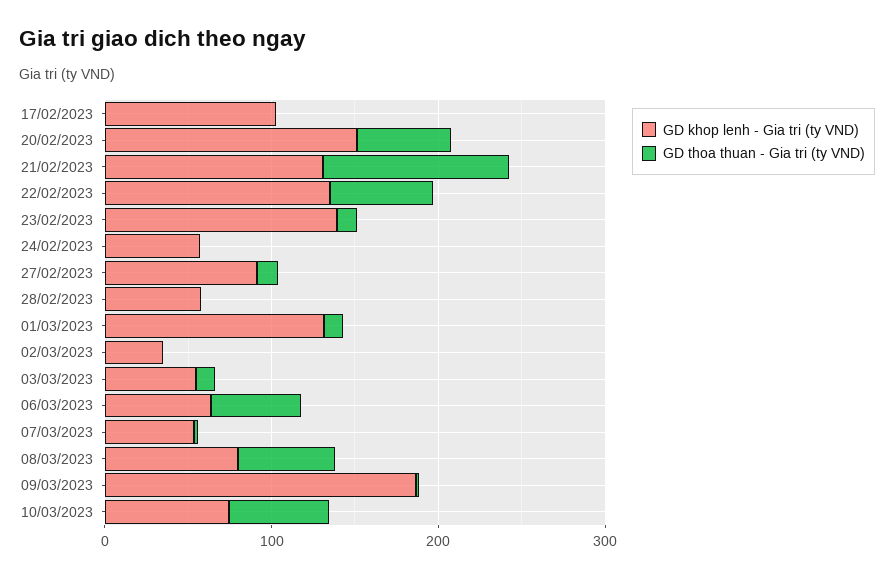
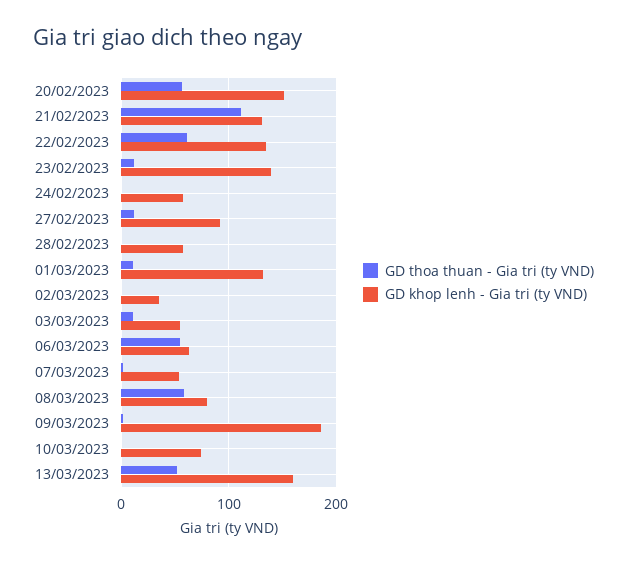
GD khop lenh - Gia tri (ty VND), 17/02/2023: 100 -> none
GD thoa thuan - Gia tri (ty VND), 17/02/2023: 0 -> none
GD thoa thuan - Gia tri (ty VND), 10/03/2023: 60 -> 0
GD thoa thuan - Gia tri (ty VND), 13/03/2023: none -> 50
GD khop lenh - Gia tri (ty VND), 13/03/2023: none -> 160

